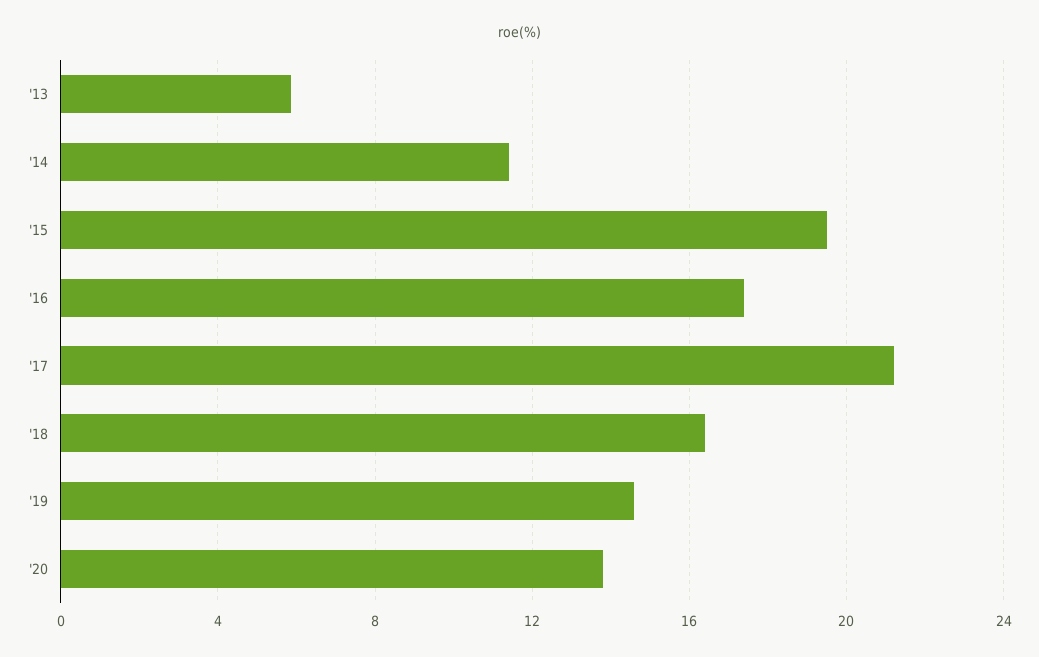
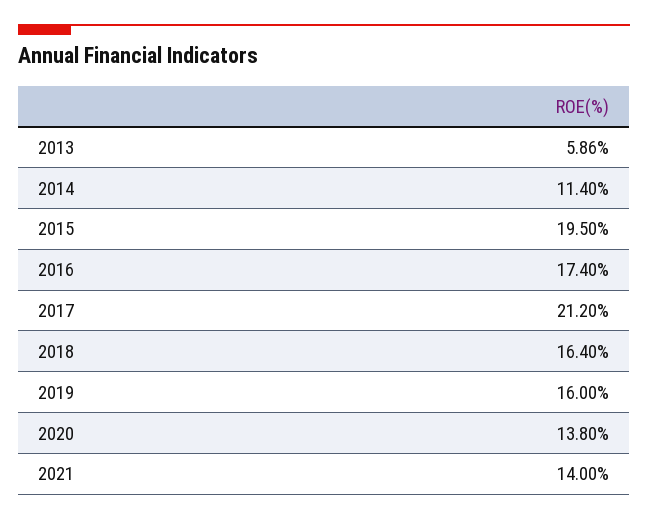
'19: 14.5 -> 16
2021: none -> 14

